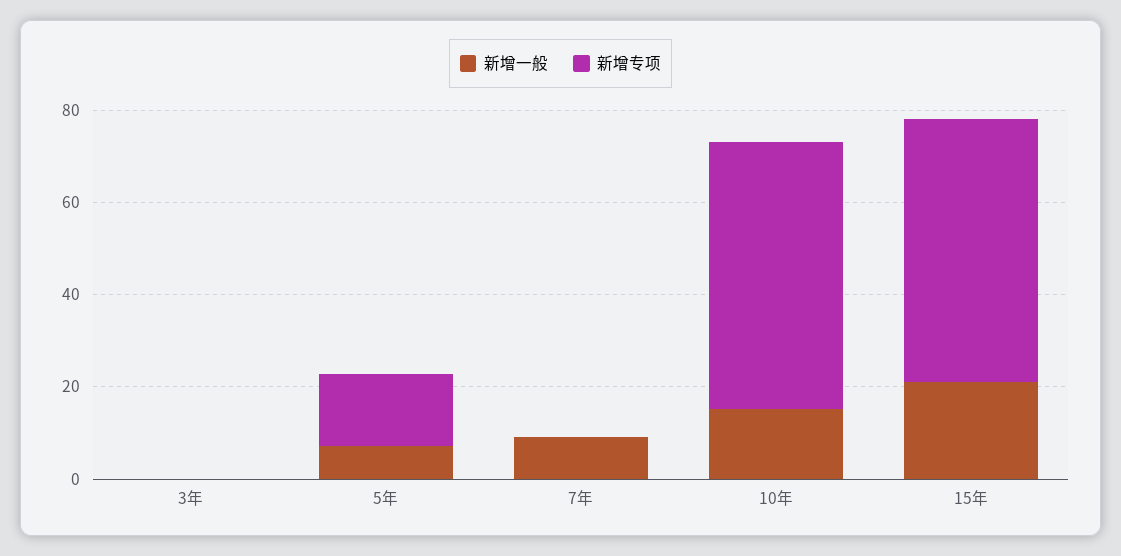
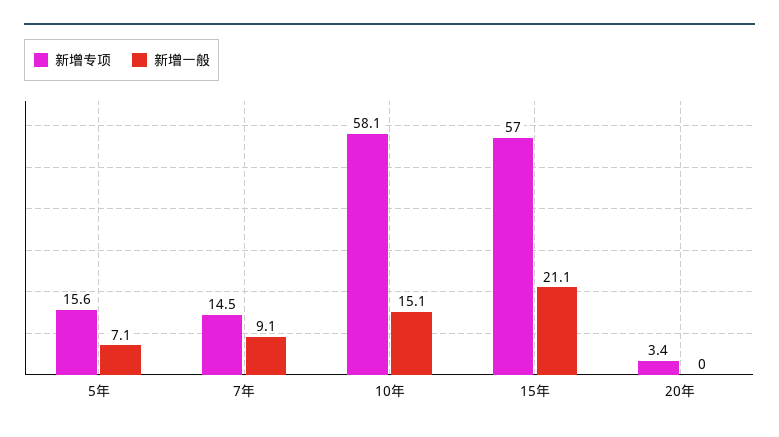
新增一般, 3年: 0 -> none
新增专项, 3年: 0 -> none
新增专项, 7年: 0 -> 14.5
新增专项, 20年: none -> 3.4
新增一般, 20年: none -> 0

